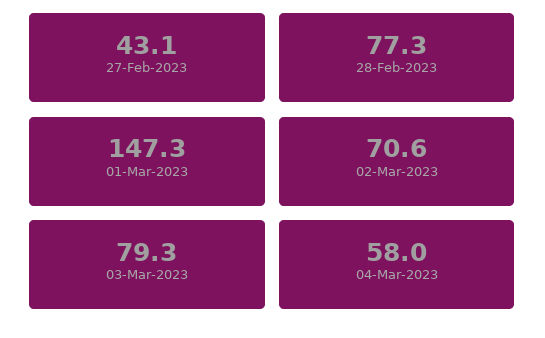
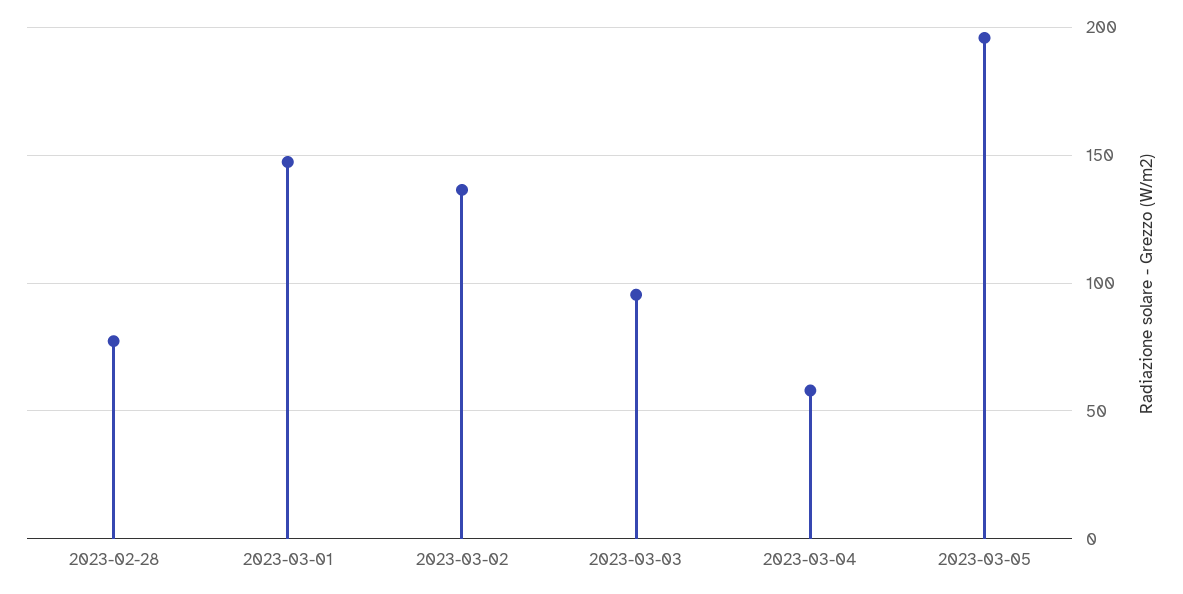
27-Feb-2023: 43.1 -> none
02-Mar-2023: 70.6 -> 135
03-Mar-2023: 79.3 -> 95
2023-03-05: none -> 195

